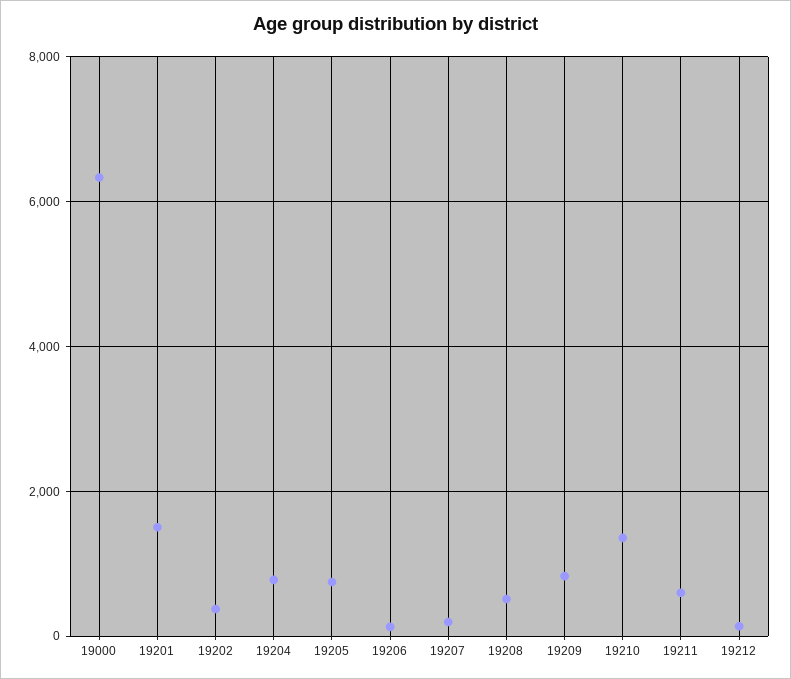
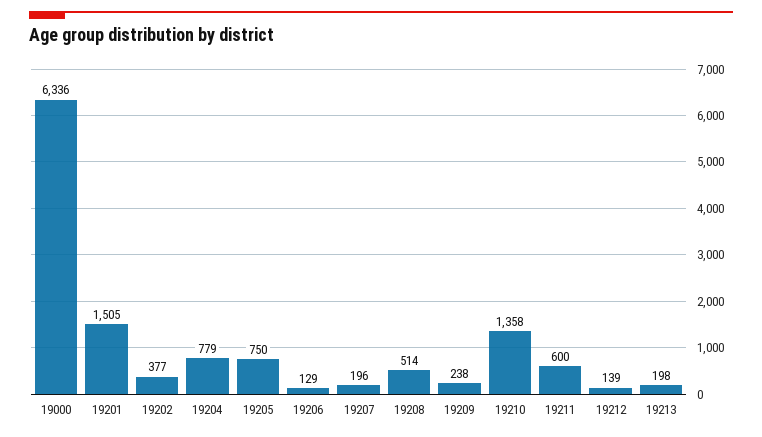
19209: 800 -> 238
19213: none -> 198

